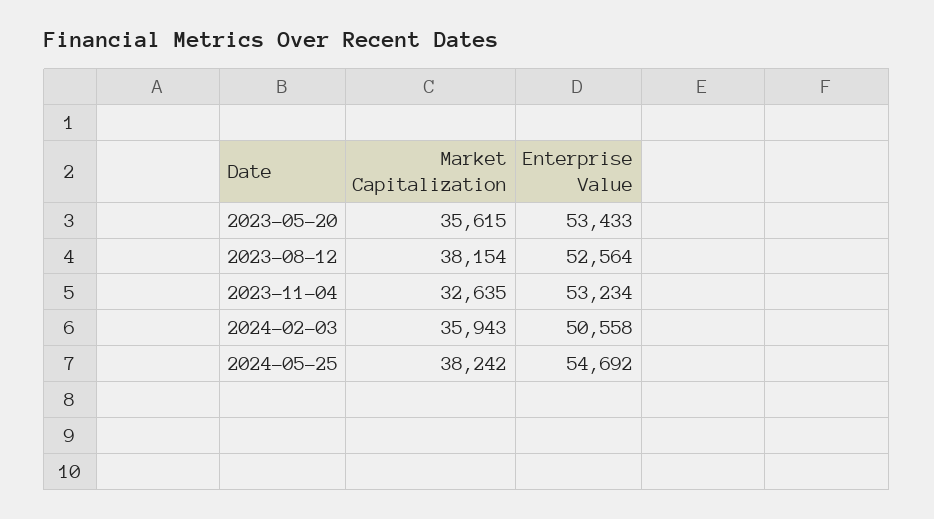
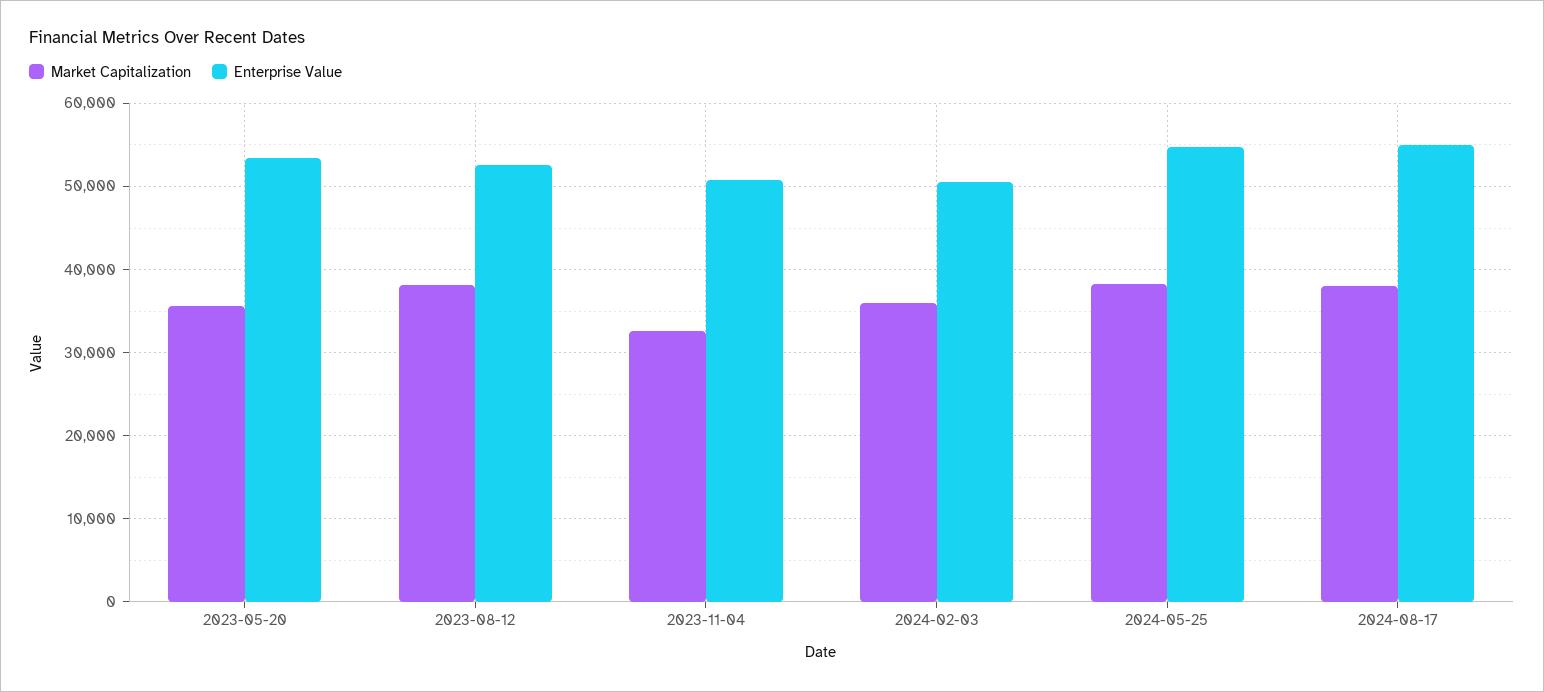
Enterprise Value, 2023-11-04: 53234 -> 51000
Market Capitalization, 2024-08-17: none -> 38000
Enterprise Value, 2024-08-17: none -> 55000

